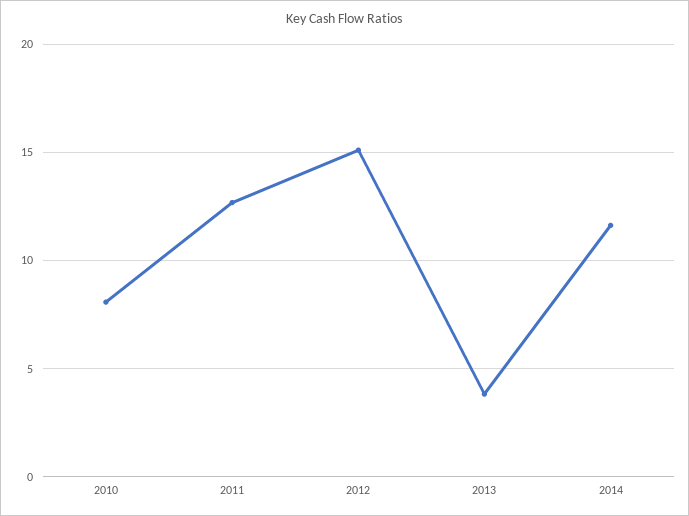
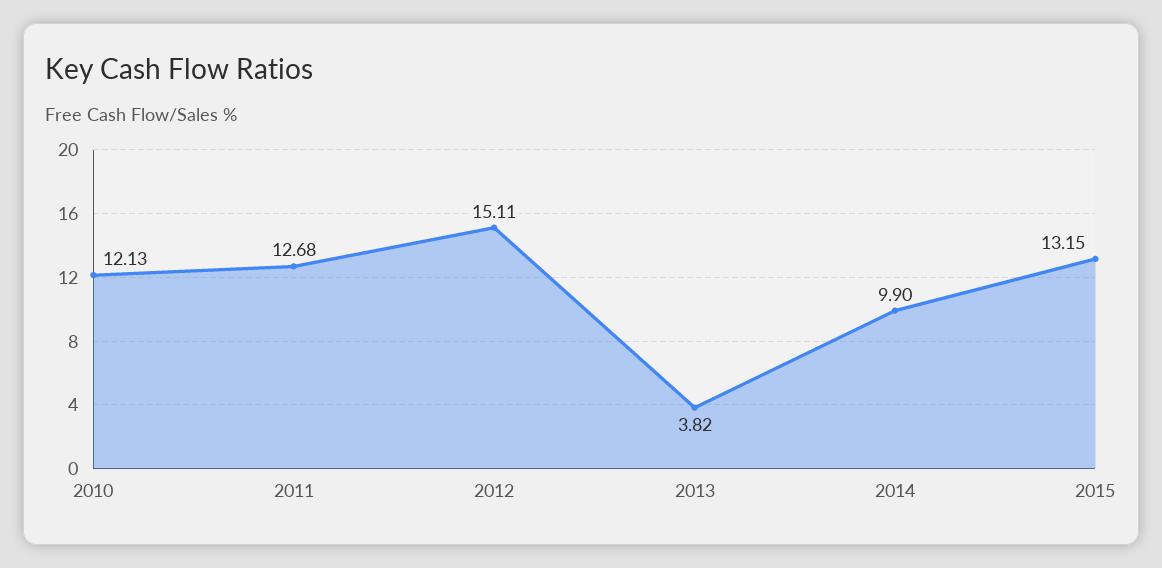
2010: 8 -> 12.13
2014: 11.5 -> 9.9
2015: none -> 13.15

